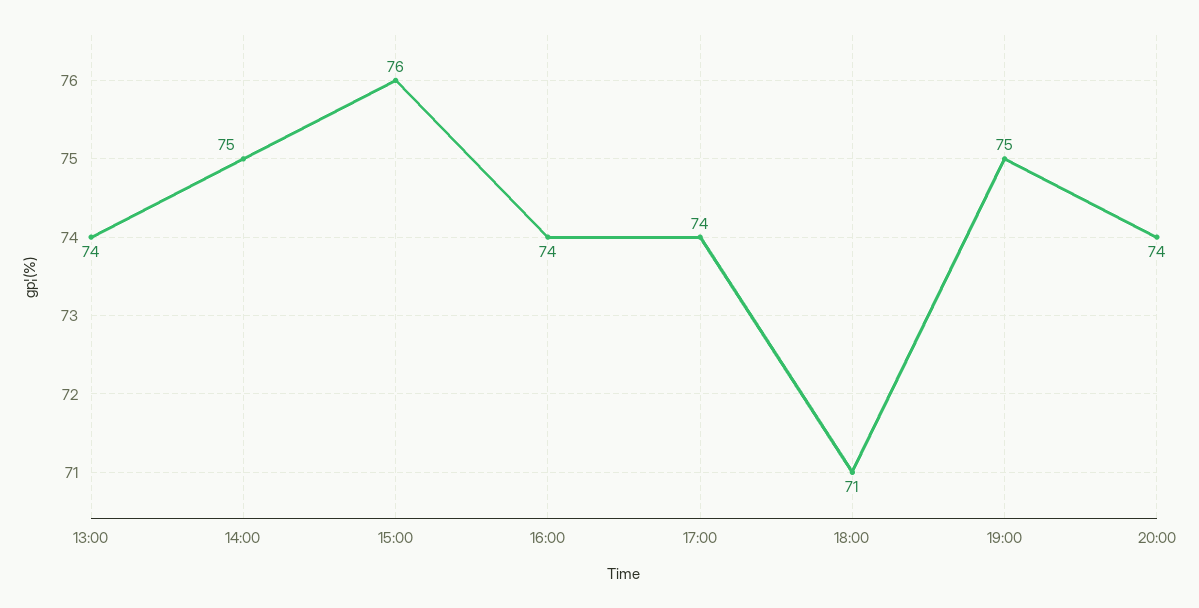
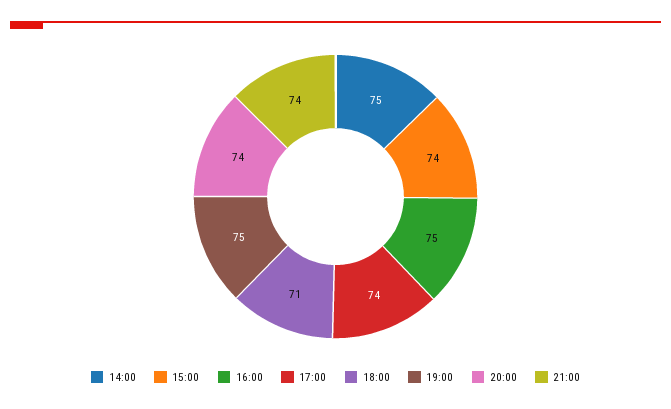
13:00: 74 -> none
15:00: 76 -> 74
16:00: 74 -> 75
21:00: none -> 74

